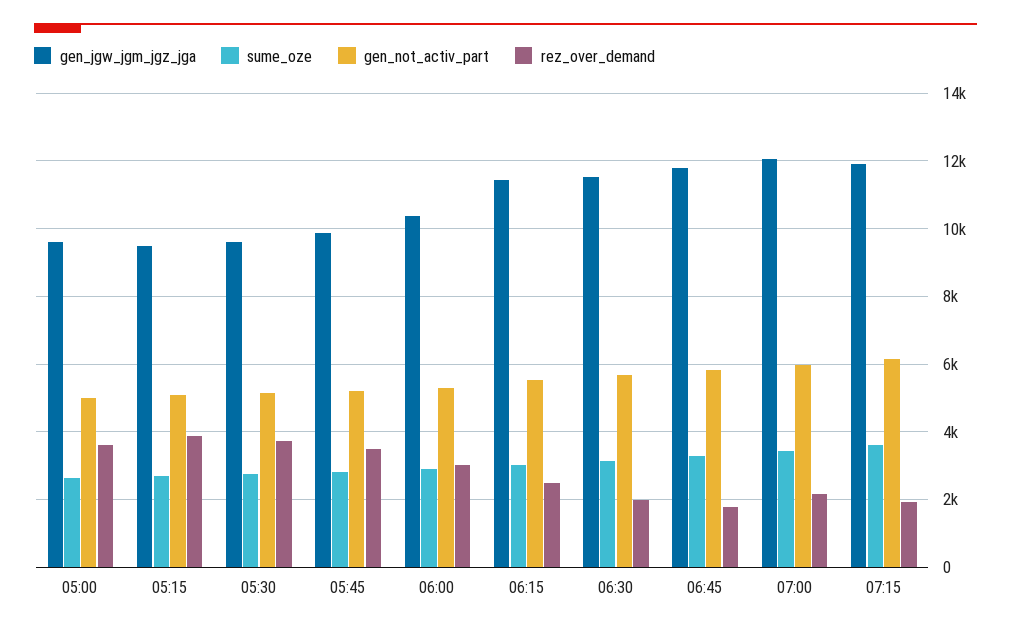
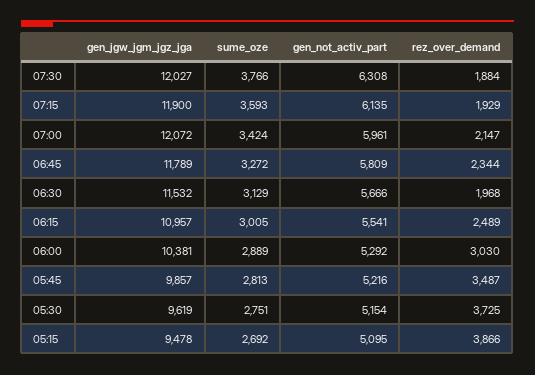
gen_jgw_jgm_jgz_jga, 05:00: 9600 -> none
sume_oze, 05:00: 2600 -> none
gen_not_activ_part, 05:00: 5000 -> none
rez_over_demand, 05:00: 3600 -> none
gen_jgw_jgm_jgz_jga, 06:15: 11400 -> 10957
rez_over_demand, 06:45: 1800 -> 2344
gen_jgw_jgm_jgz_jga, 07:30: none -> 12027
sume_oze, 07:30: none -> 3766
gen_not_activ_part, 07:30: none -> 6308
rez_over_demand, 07:30: none -> 1884

